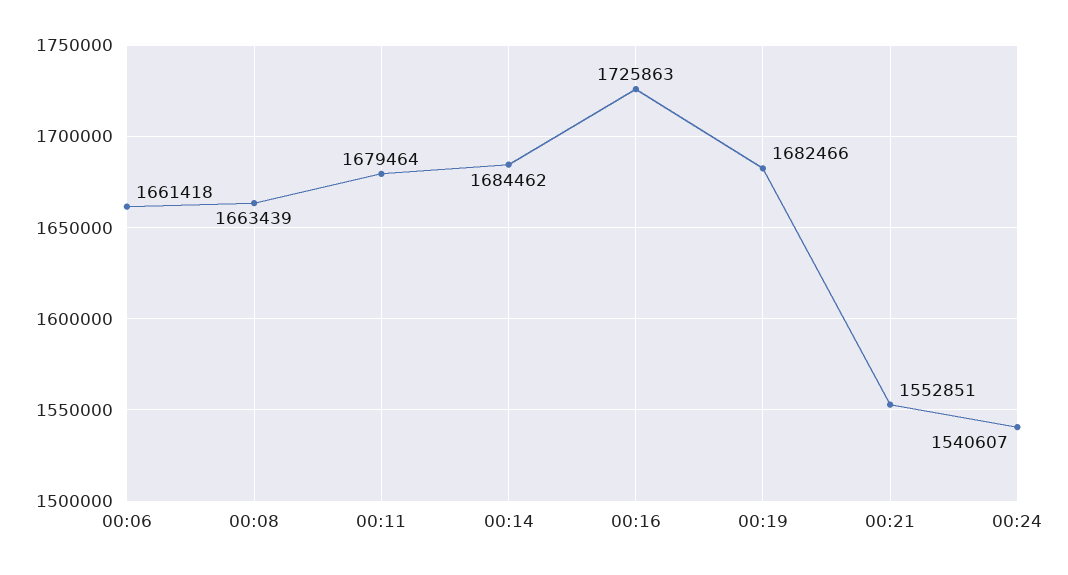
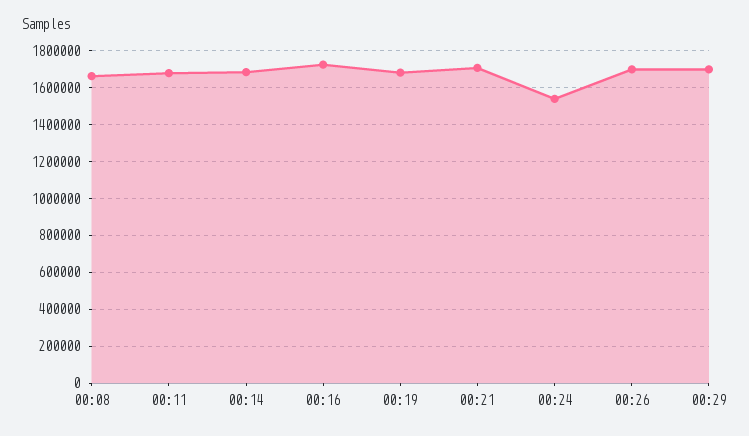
00:06: 1661418 -> none
00:21: 1552851 -> 1700000
00:26: none -> 1700000
00:29: none -> 1700000

